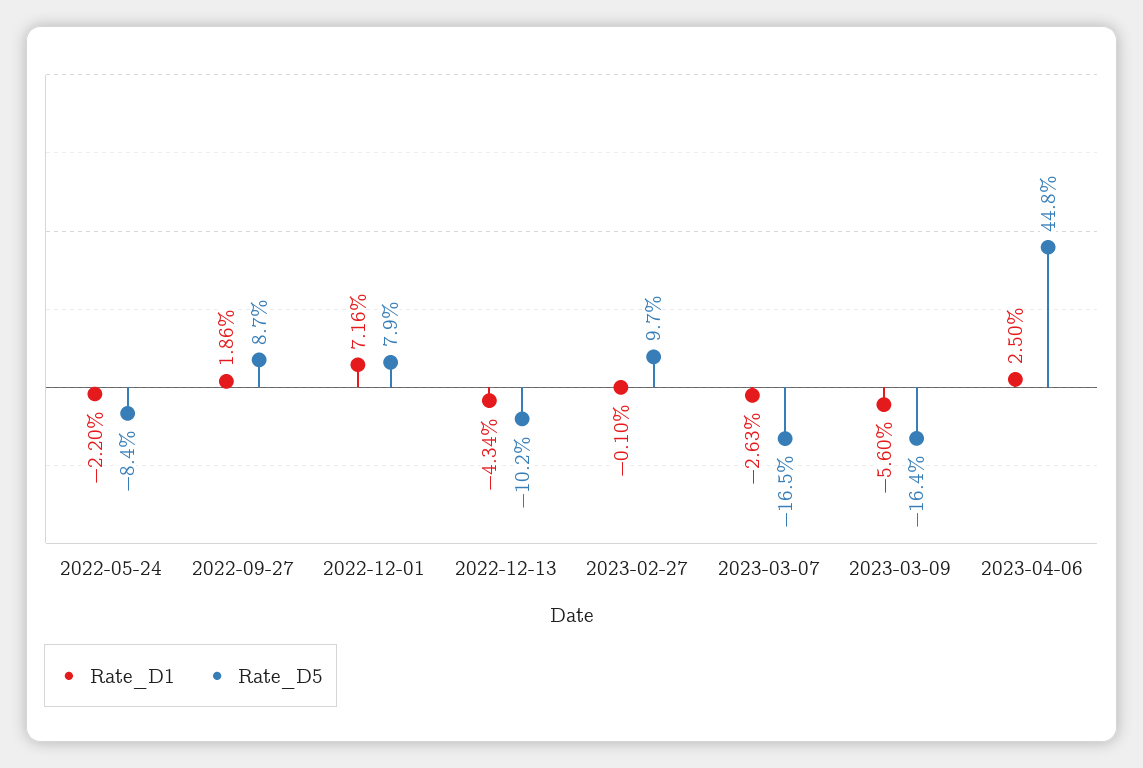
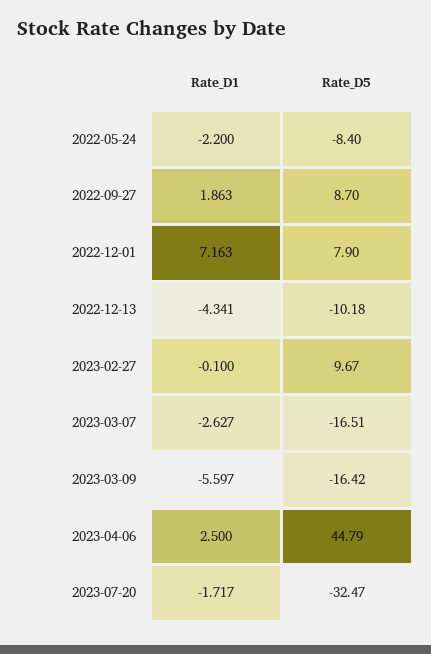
Rate_D1, 2023-07-20: none -> -1.717
Rate_D5, 2023-07-20: none -> -32.47

